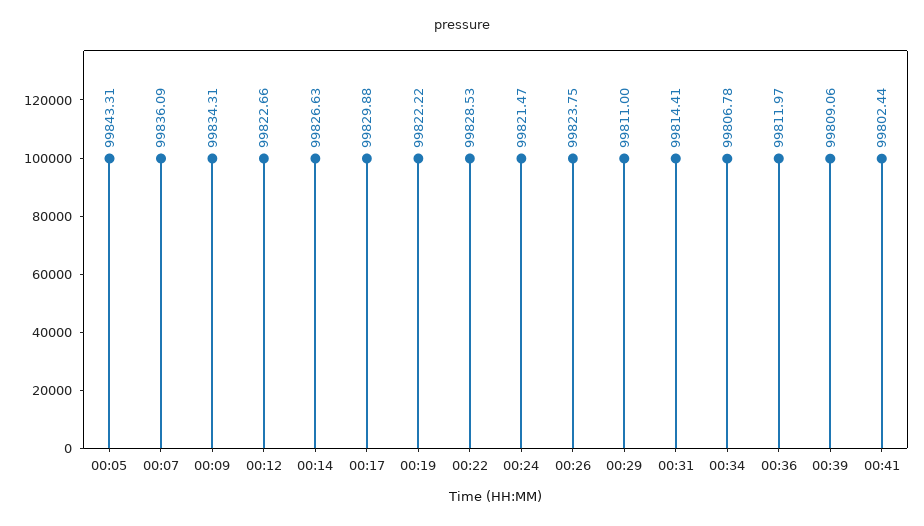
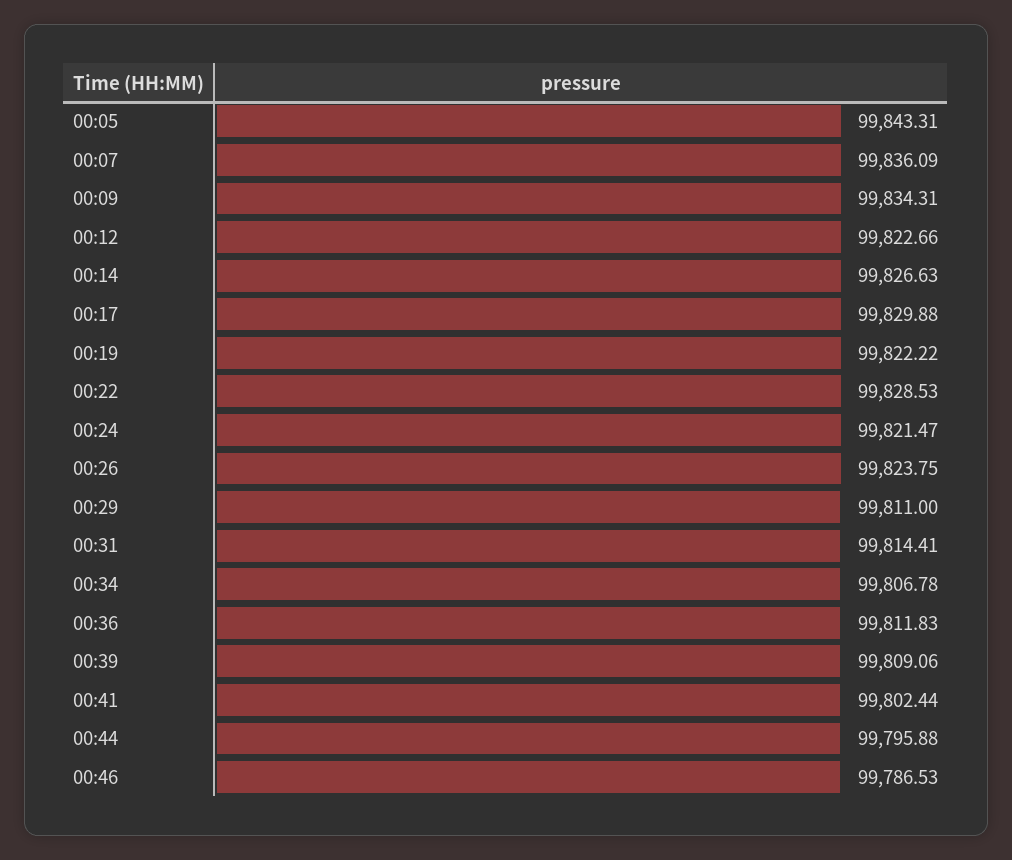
00:36: 99811.97 -> 99811.83
00:44: none -> 99795.88
00:46: none -> 99786.53

